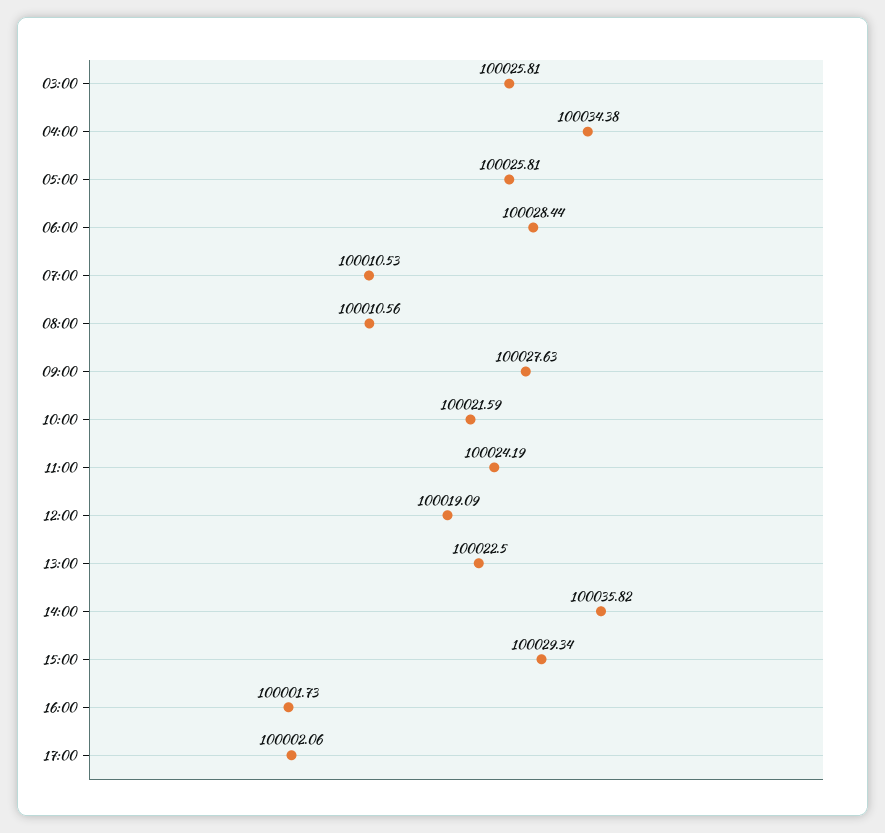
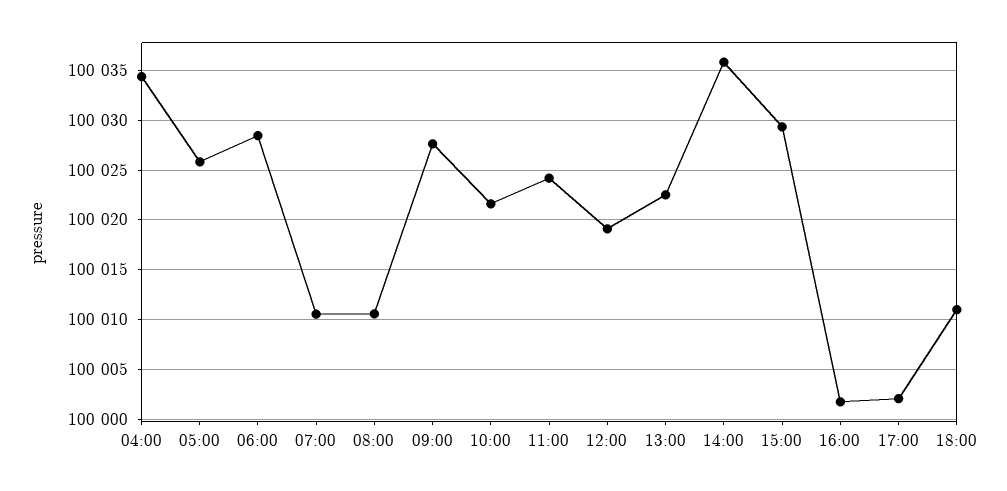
03:00: 100025.81 -> none
18:00: none -> 100011

